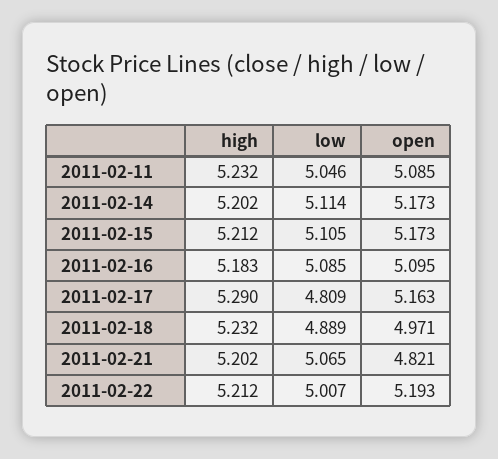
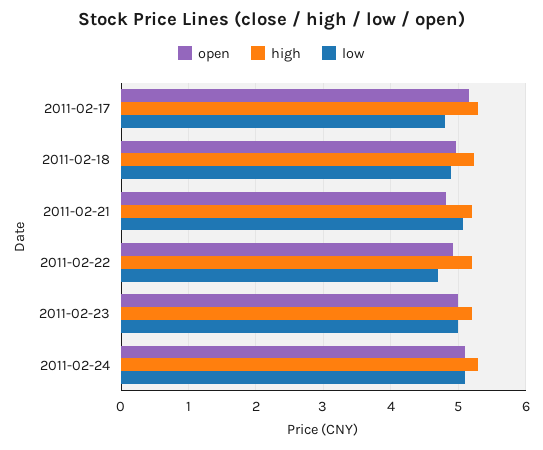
high, 2011-02-11: 5.232 -> none
low, 2011-02-11: 5.046 -> none
open, 2011-02-11: 5.085 -> none
high, 2011-02-14: 5.202 -> none
low, 2011-02-14: 5.114 -> none
open, 2011-02-14: 5.173 -> none
high, 2011-02-15: 5.212 -> none
low, 2011-02-15: 5.105 -> none
open, 2011-02-15: 5.173 -> none
high, 2011-02-16: 5.183 -> none
low, 2011-02-16: 5.085 -> none
open, 2011-02-16: 5.095 -> none
low, 2011-02-22: 5.007 -> 4.7
open, 2011-02-22: 5.193 -> 4.9
open, 2011-02-23: none -> 5
high, 2011-02-23: none -> 5.2
low, 2011-02-23: none -> 5
open, 2011-02-24: none -> 5.1
high, 2011-02-24: none -> 5.3
low, 2011-02-24: none -> 5.1

